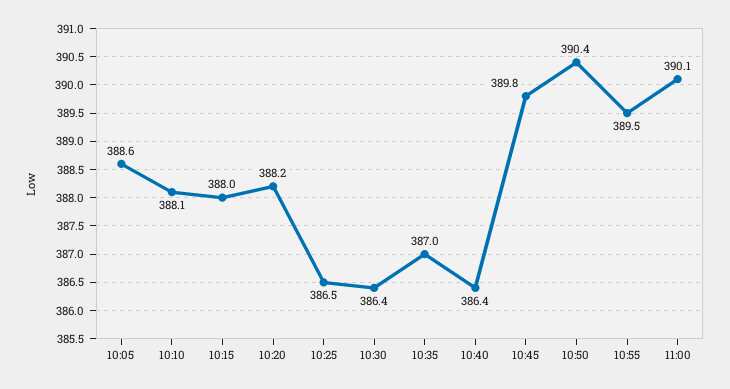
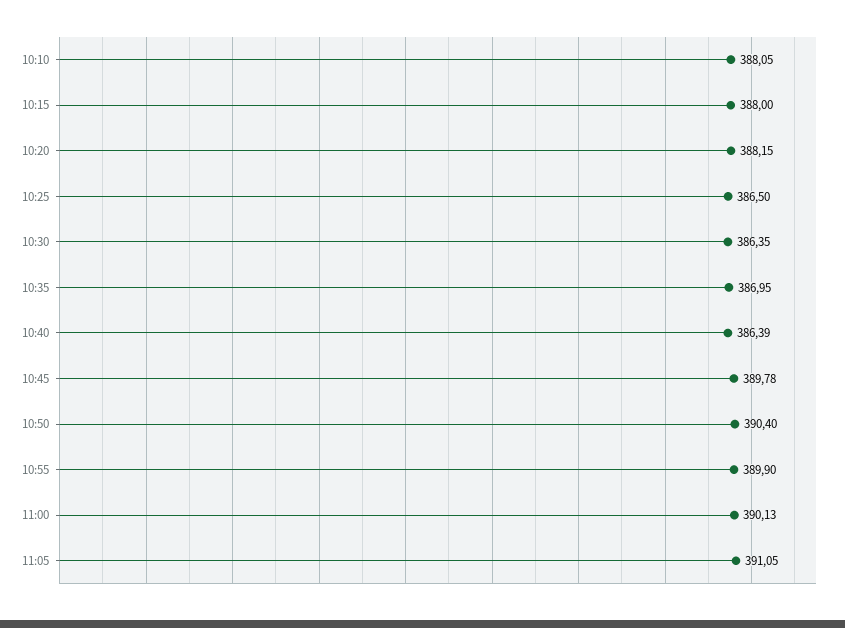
10:05: 388.6 -> none
10:55: 389.5 -> 389.9
11:05: none -> 391.05

